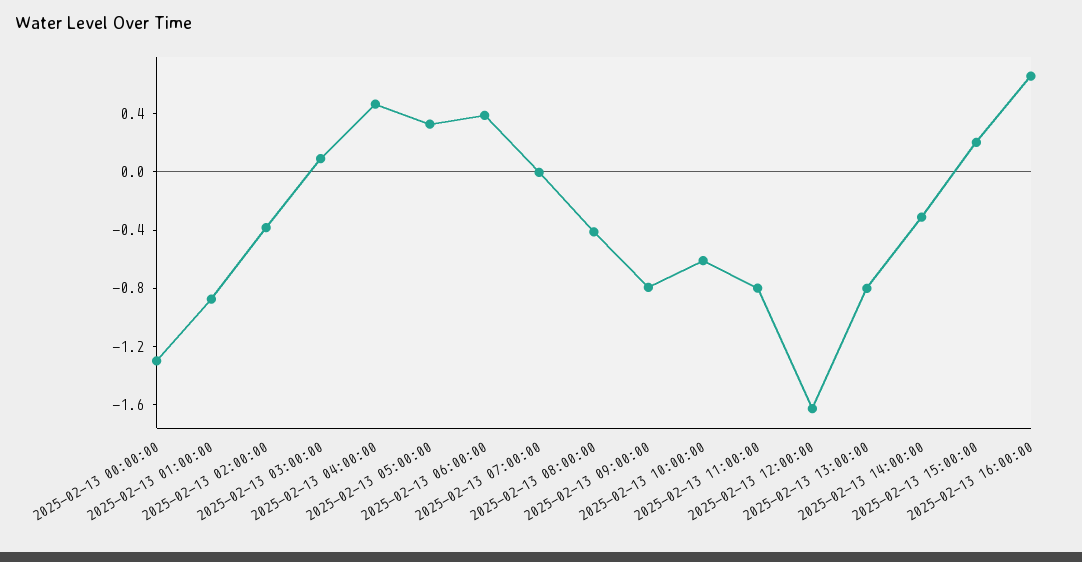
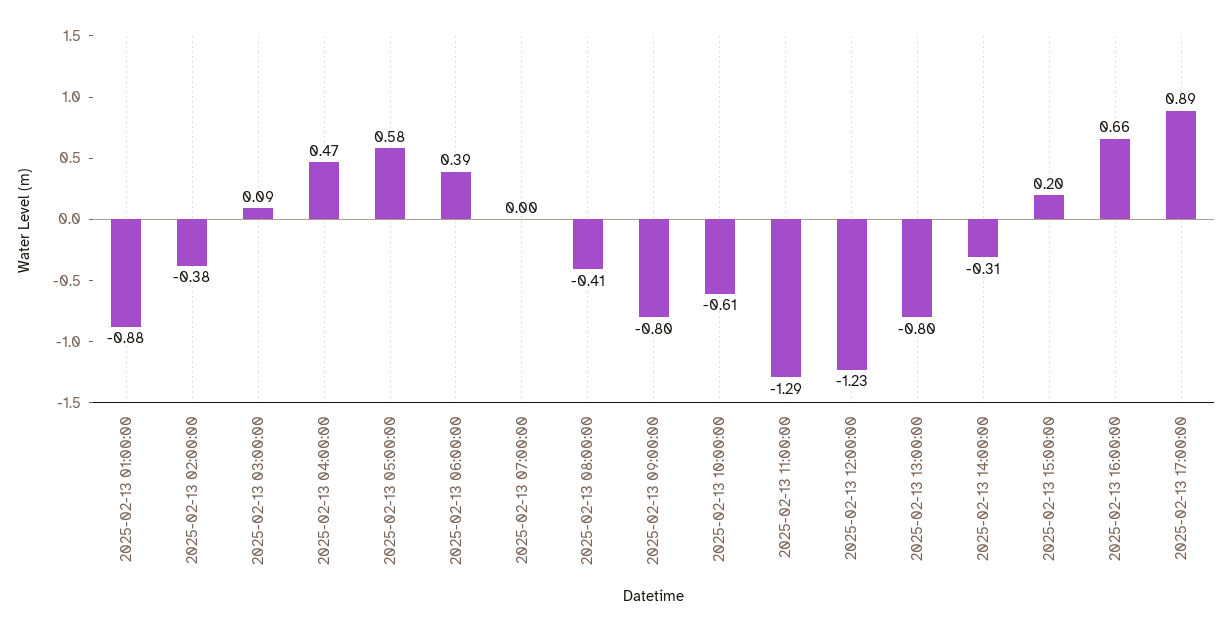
2025-02-13 00:00:00: -1.3 -> none
2025-02-13 05:00:00: 0.3 -> 0.58
2025-02-13 11:00:00: -0.8 -> -1.29
2025-02-13 12:00:00: -1.6 -> -1.23
2025-02-13 17:00:00: none -> 0.89

